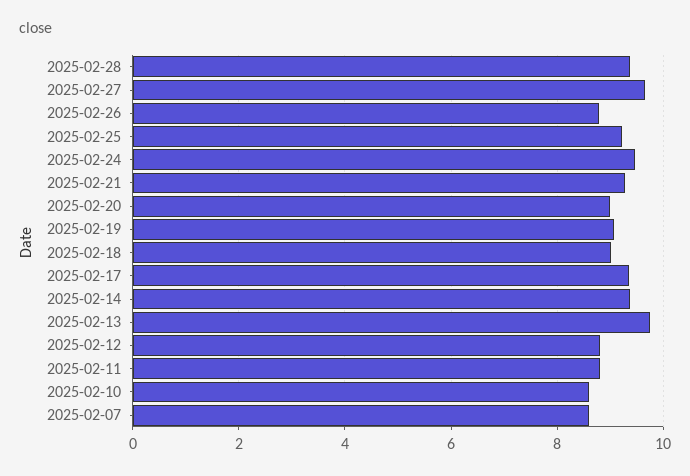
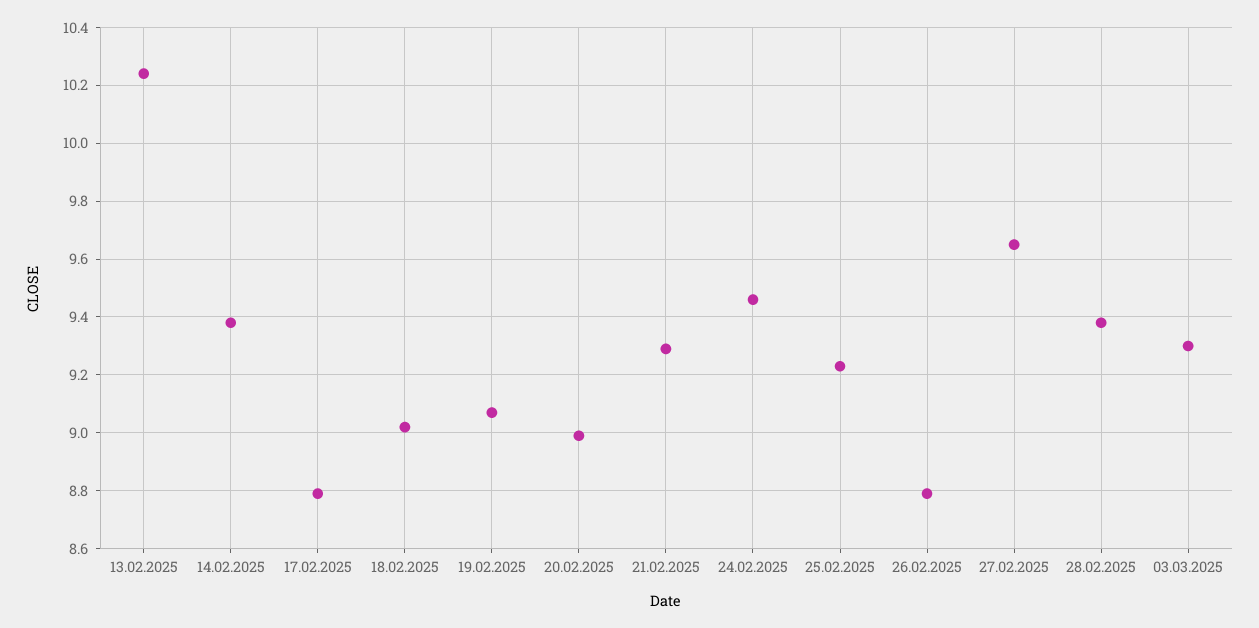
2025-02-17: 9.4 -> 8.8
2025-02-13: 9.8 -> 10.25
2025-02-12: 8.8 -> none
2025-02-11: 8.8 -> none
2025-02-10: 8.6 -> none
2025-02-07: 8.6 -> none
03.03.2025: none -> 9.3

